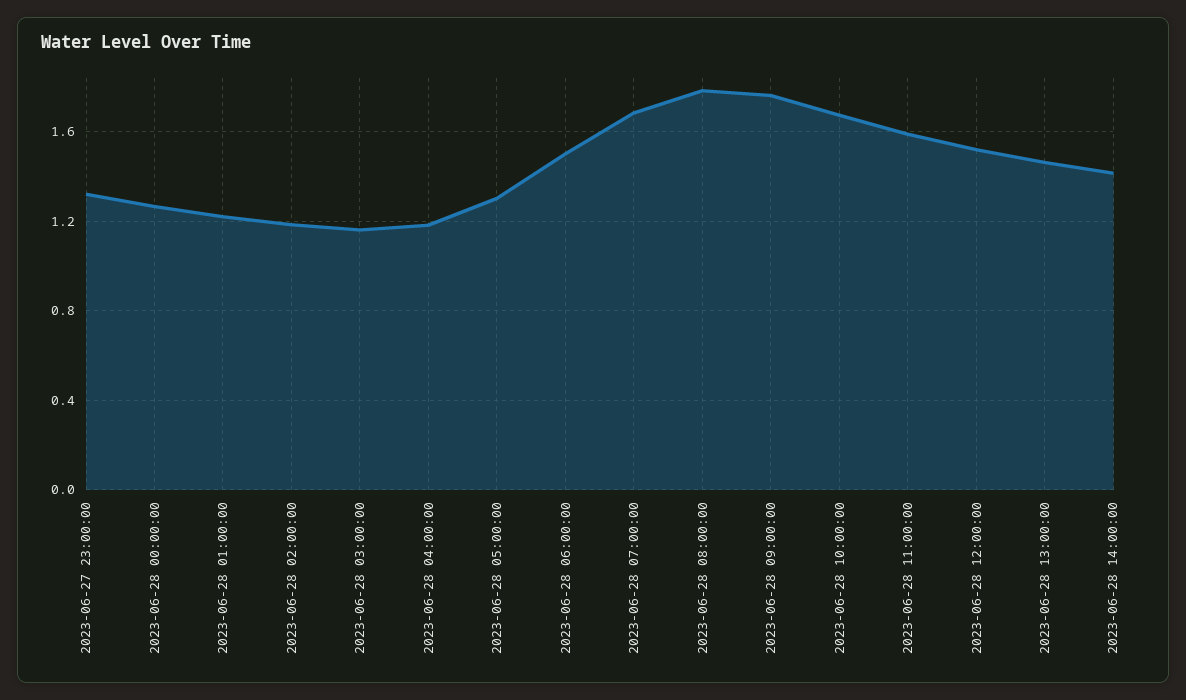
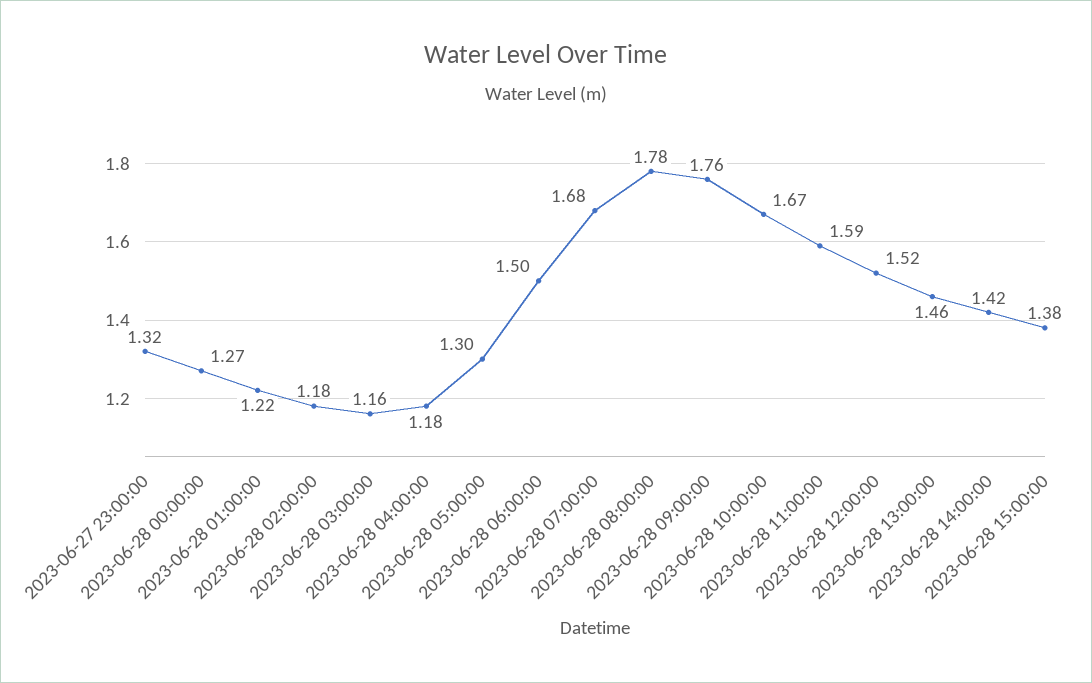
2023-06-28 15:00:00: none -> 1.38

